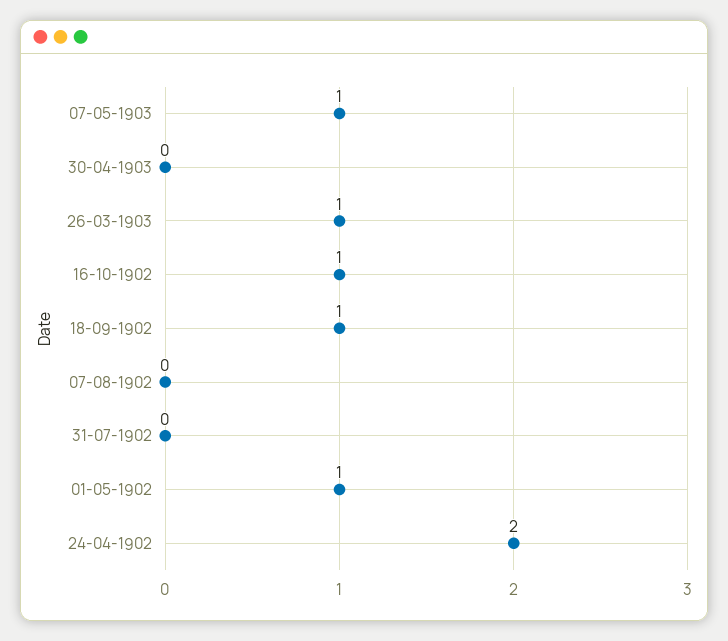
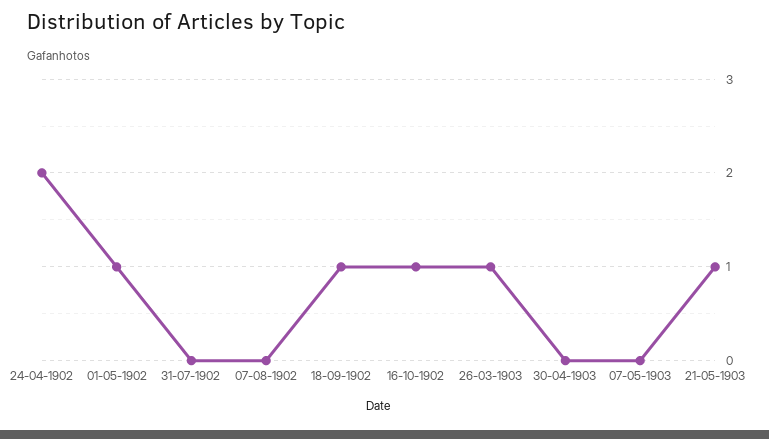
07-05-1903: 1 -> 0
21-05-1903: none -> 1

